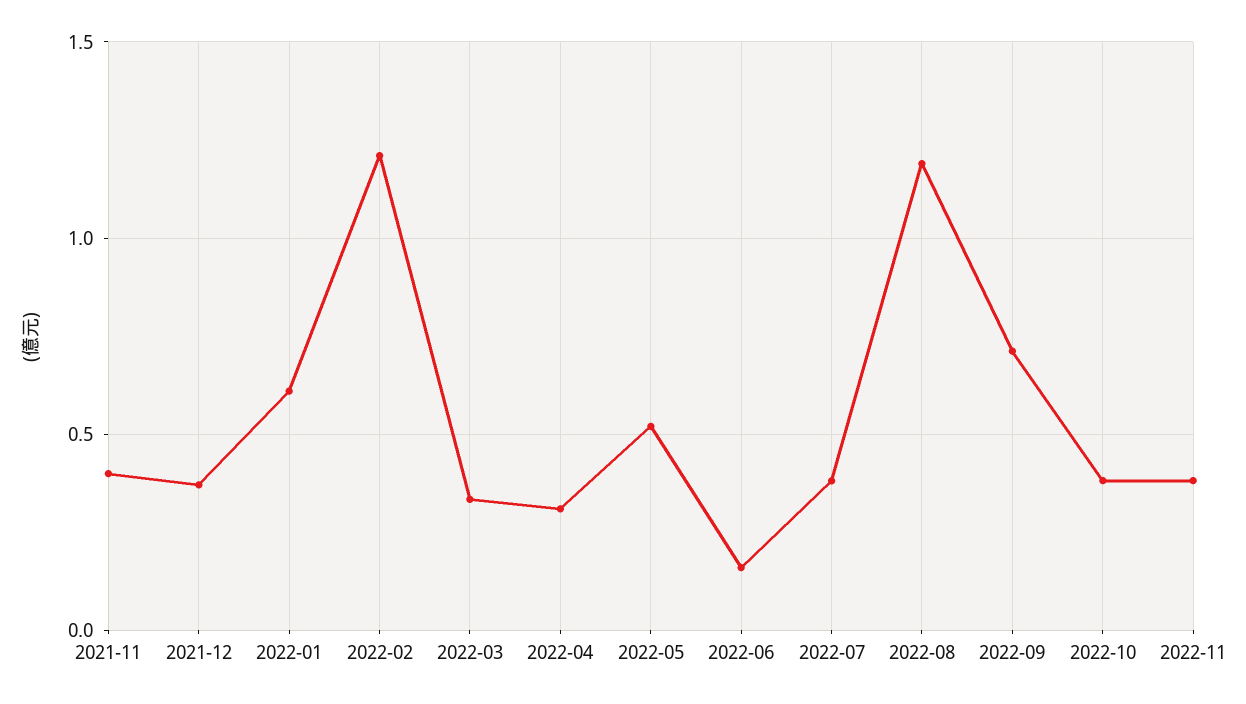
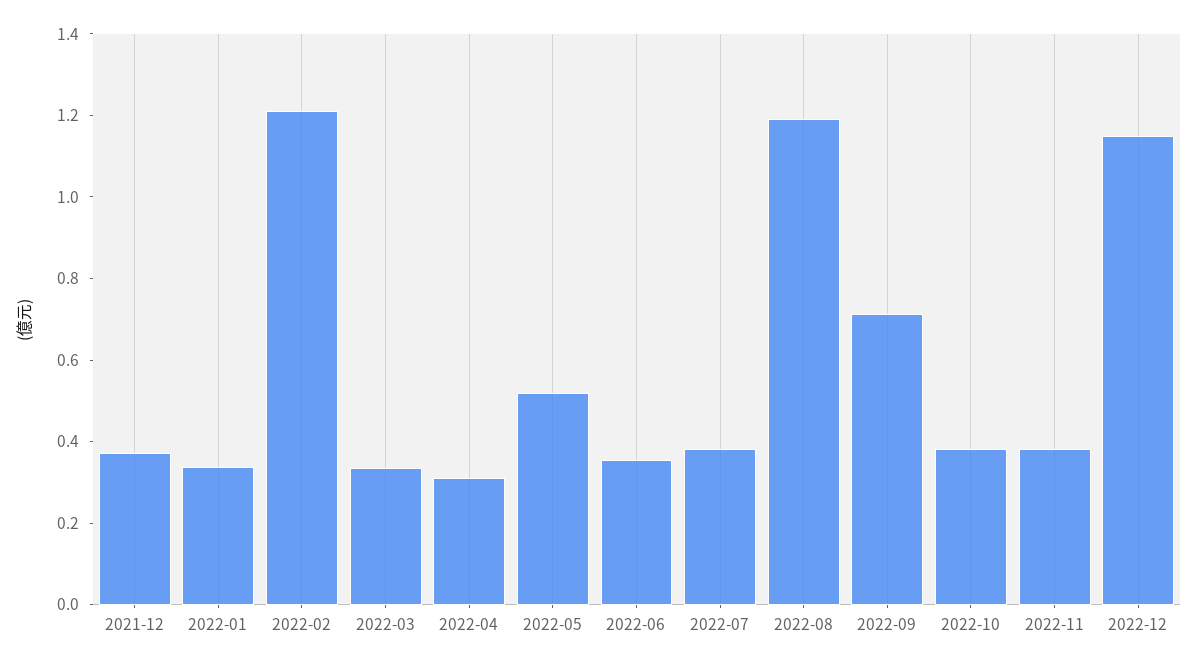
2021-11: 0.4 -> none
2022-01: 0.6 -> 0.35
2022-06: 0.15 -> 0.35
2022-12: none -> 1.15

